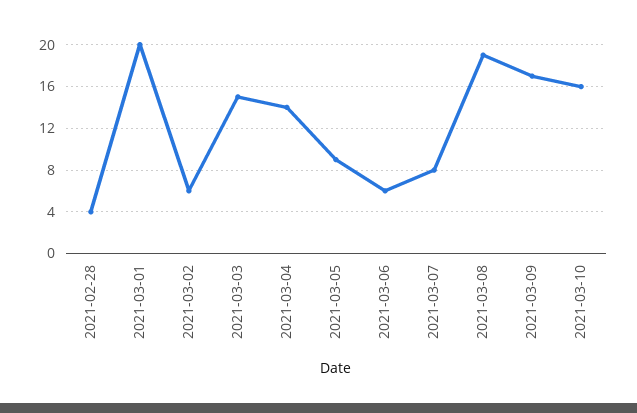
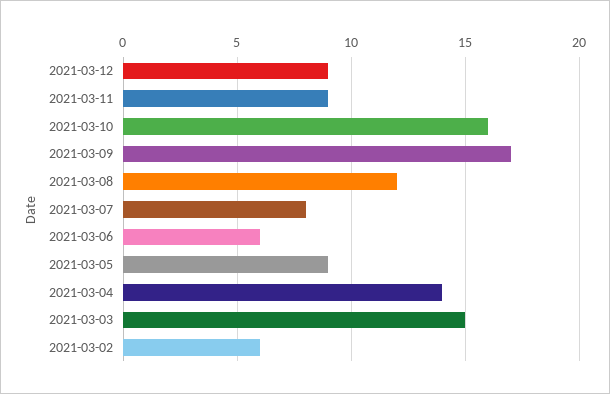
2021-02-28: 4 -> none
2021-03-01: 20 -> none
2021-03-08: 19 -> 12
2021-03-12: none -> 9
2021-03-11: none -> 9

